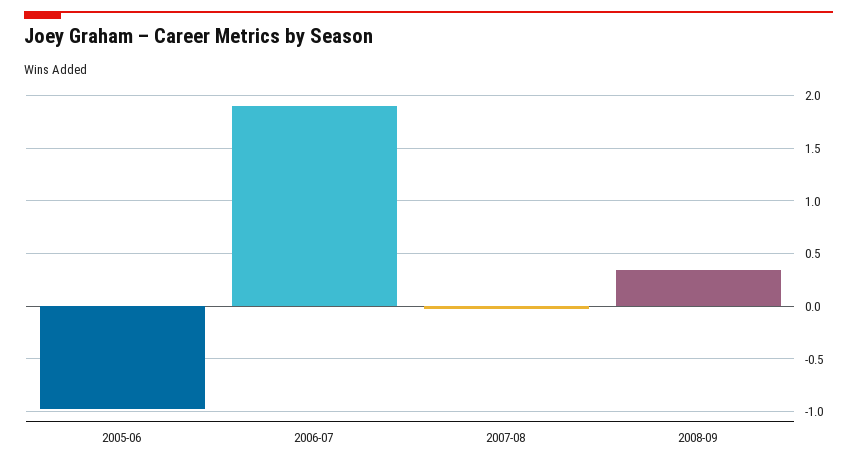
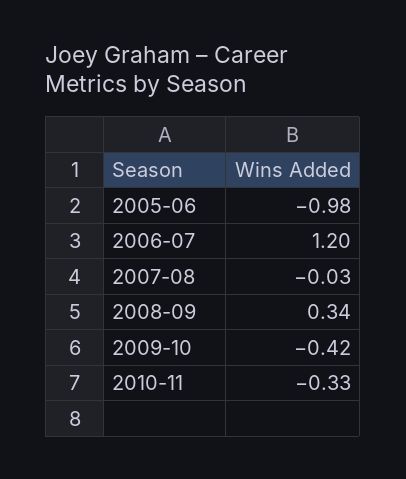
2006-07: 1.9 -> 1.2
2009-10: none -> -0.42
2010-11: none -> -0.33

